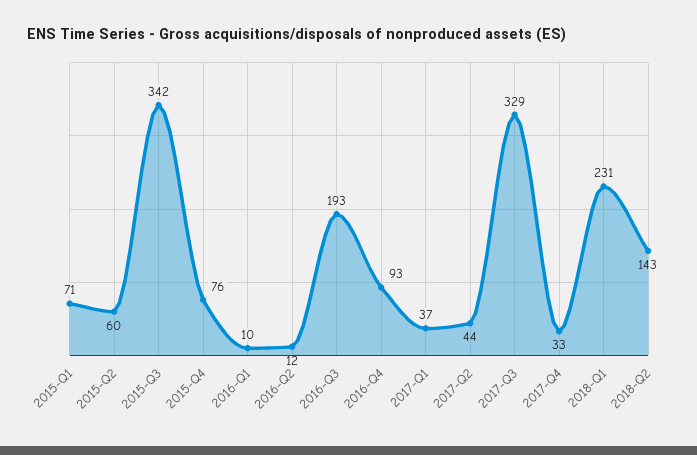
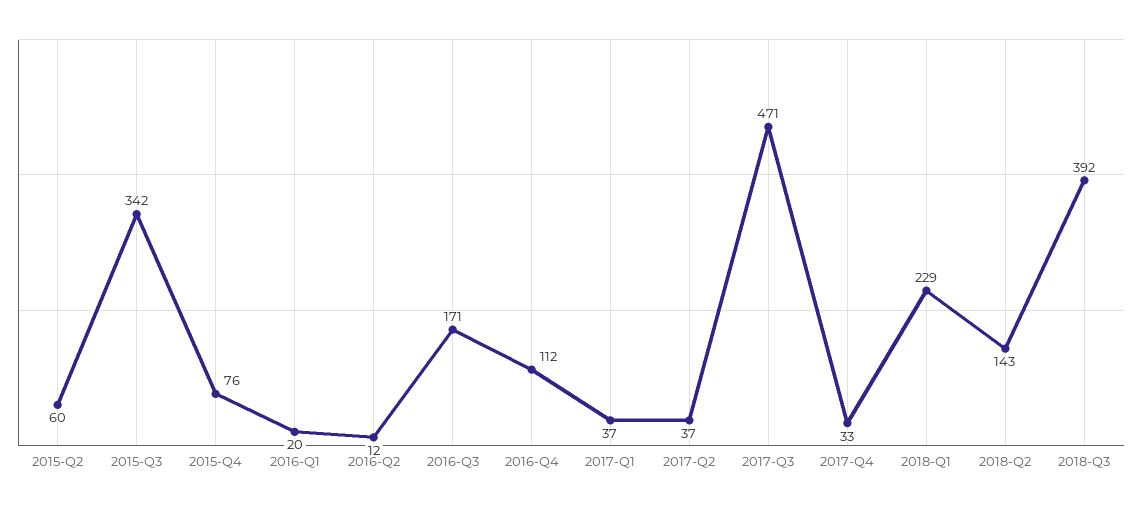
2015-Q1: 71 -> none
2016-Q1: 10 -> 20
2016-Q3: 193 -> 171
2016-Q4: 93 -> 112
2017-Q2: 44 -> 37
2017-Q3: 329 -> 471
2018-Q1: 231 -> 229
2018-Q3: none -> 392

